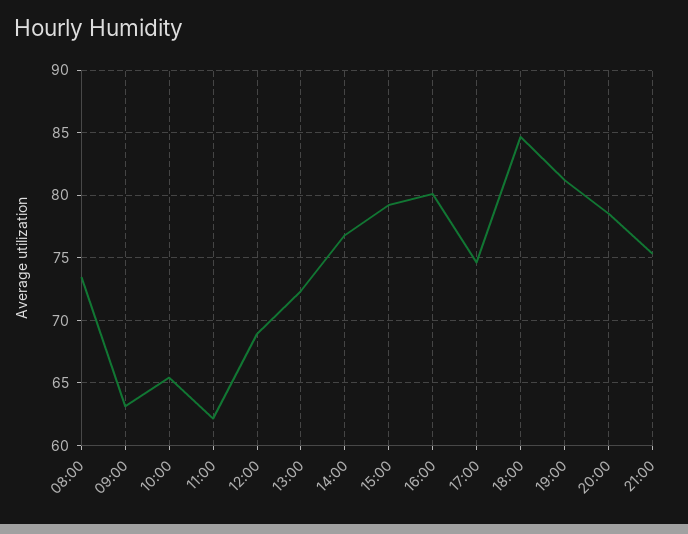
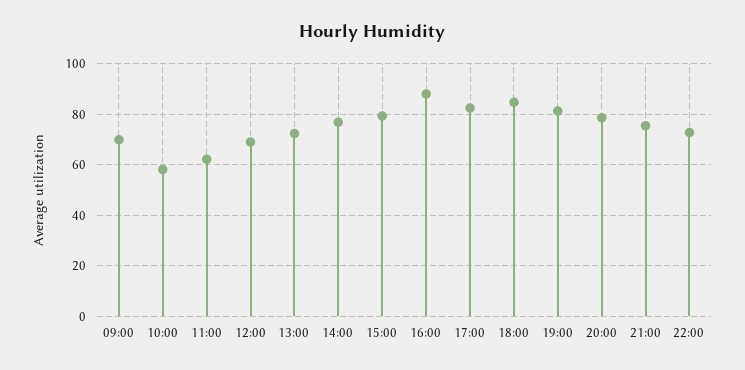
08:00: 73.5 -> none
09:00: 63 -> 70
10:00: 65.5 -> 57.5
16:00: 80 -> 87.5
17:00: 74.5 -> 82.5
22:00: none -> 72.5

